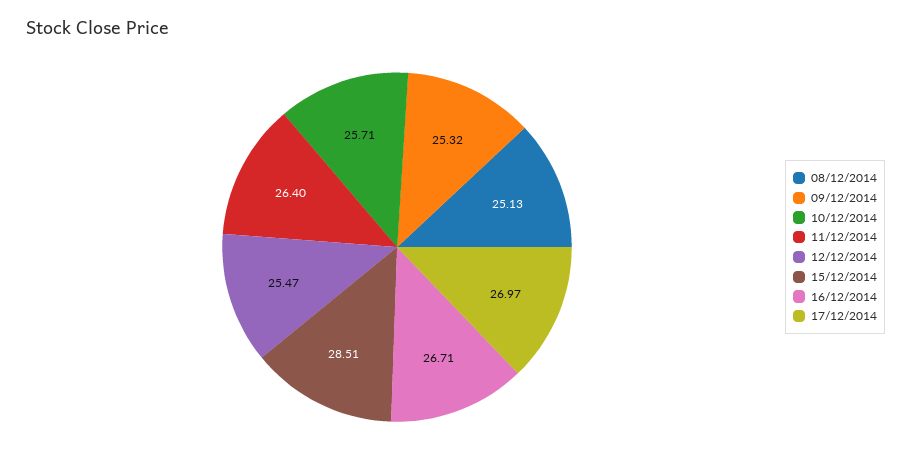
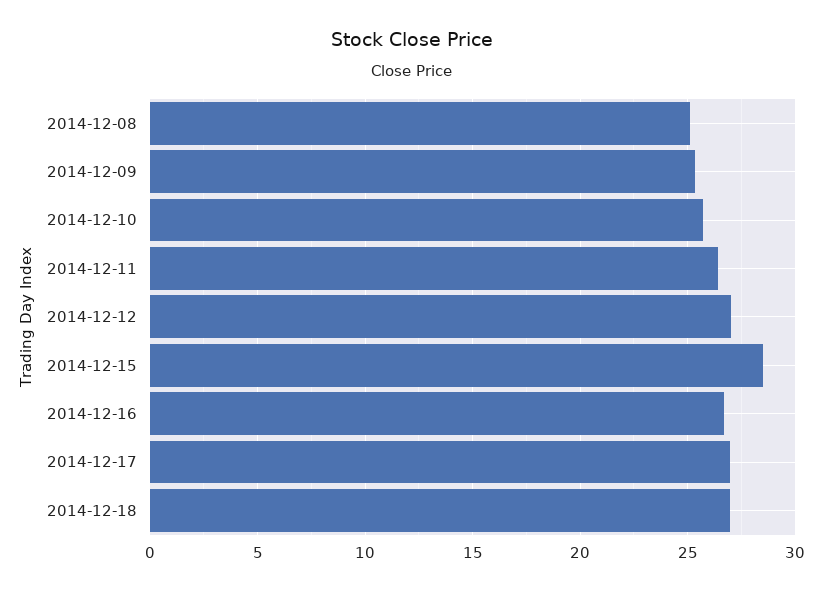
12/12/2014: 25.47 -> 27
2014-12-18: none -> 27

